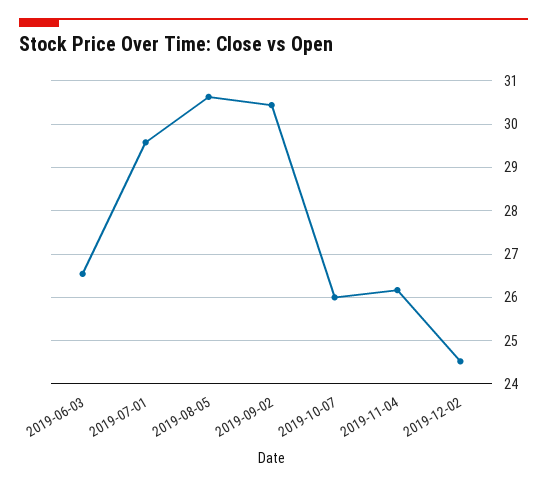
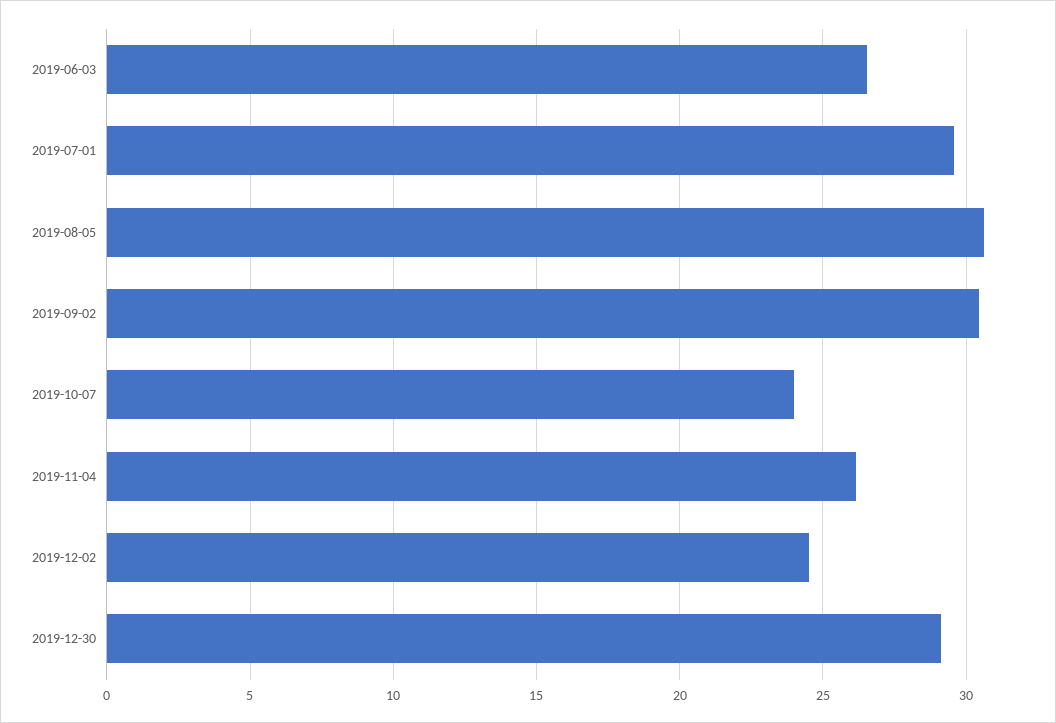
2019-10-07: 26 -> 24
2019-12-30: none -> 29

